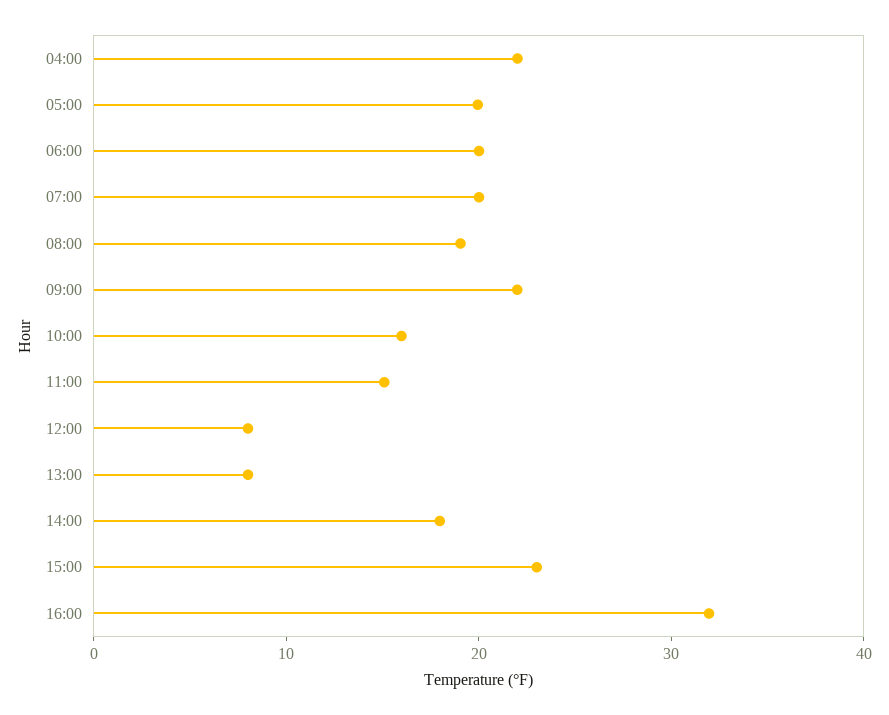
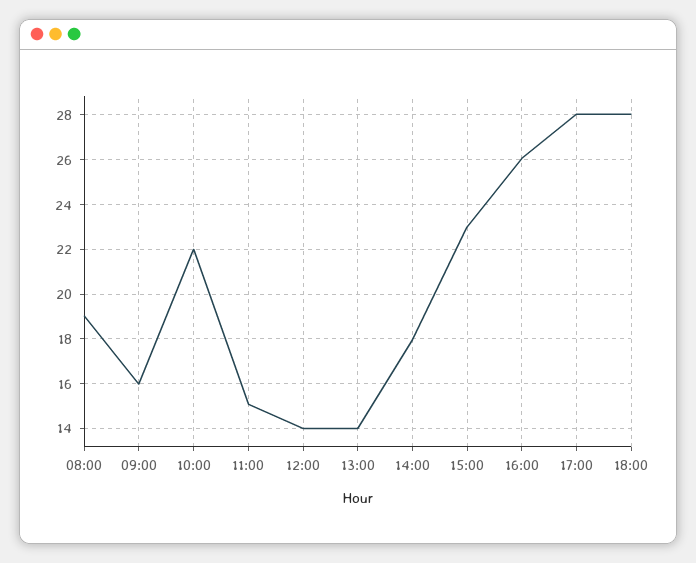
04:00: 22 -> none
05:00: 20 -> none
06:00: 20 -> none
07:00: 20 -> none
09:00: 22 -> 16
10:00: 16 -> 22
12:00: 8 -> 14
13:00: 8 -> 14
16:00: 32 -> 26
17:00: none -> 28
18:00: none -> 28

